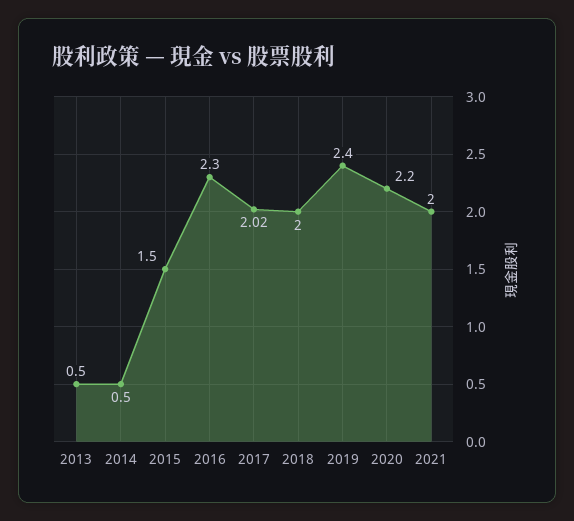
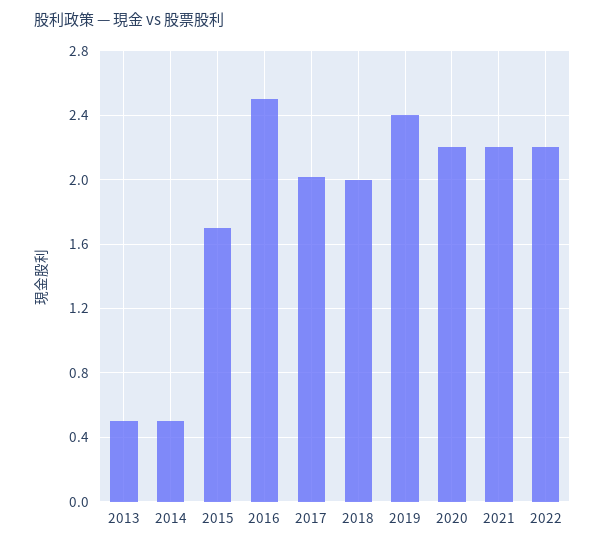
2015: 1.5 -> 1.7
2016: 2.3 -> 2.5
2021: 2 -> 2.2
2022: none -> 2.2

